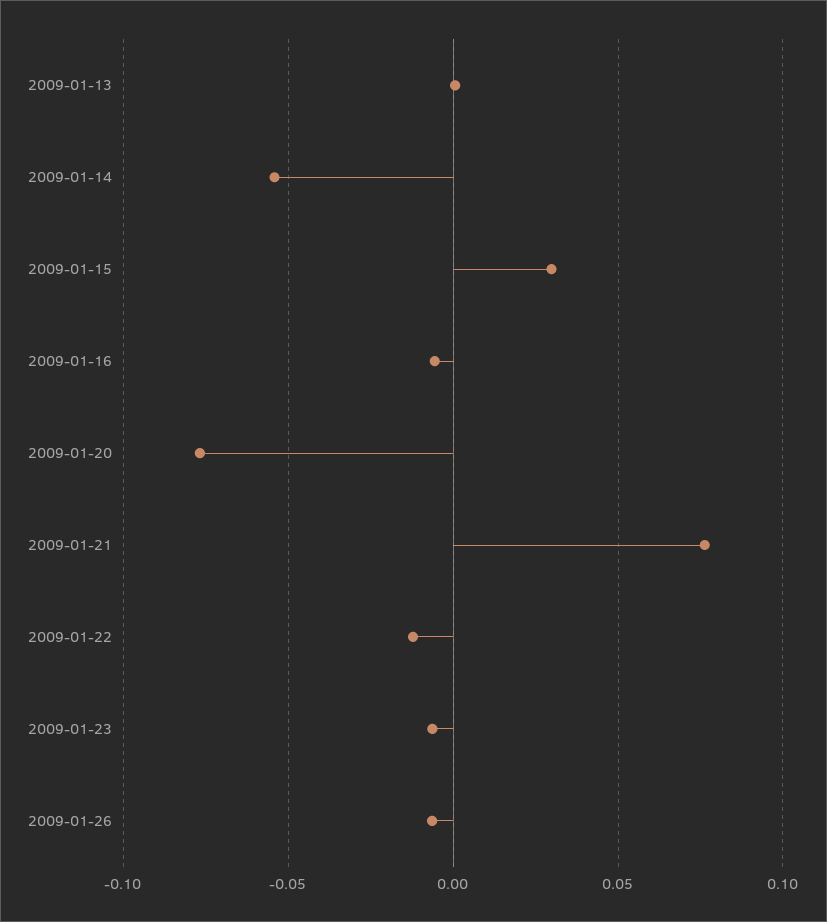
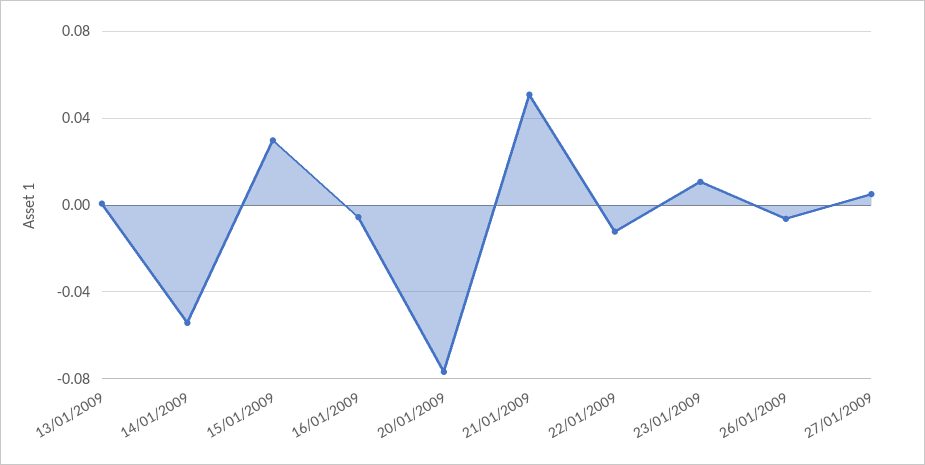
2009-01-21: 0.075 -> 0.05
2009-01-23: -0.005 -> 0.01
27/01/2009: none -> 0.005

